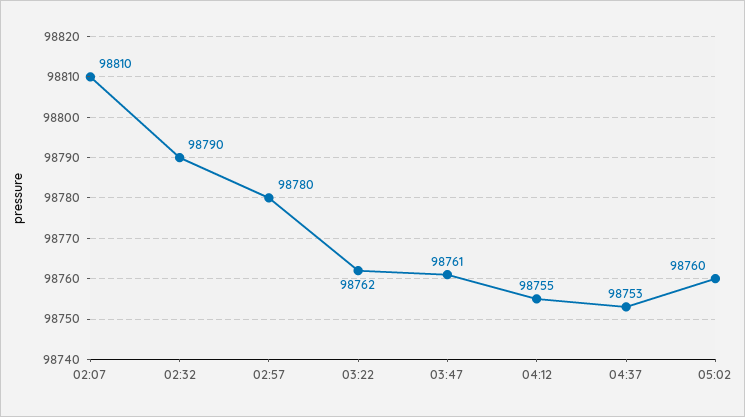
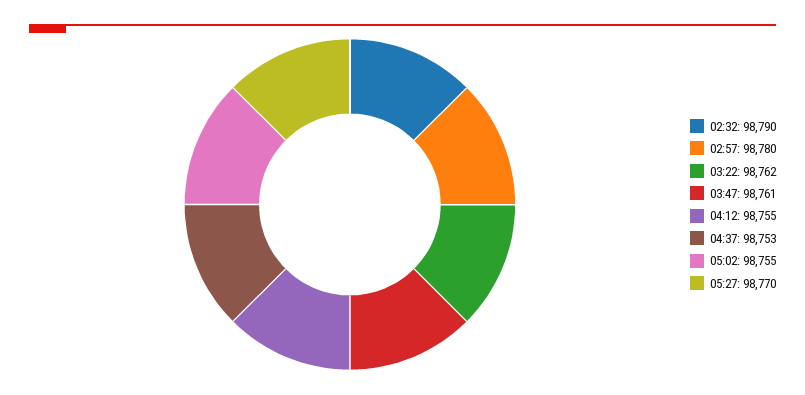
02:07: 98810 -> none
05:02: 98760 -> 98755
05:27: none -> 98770

